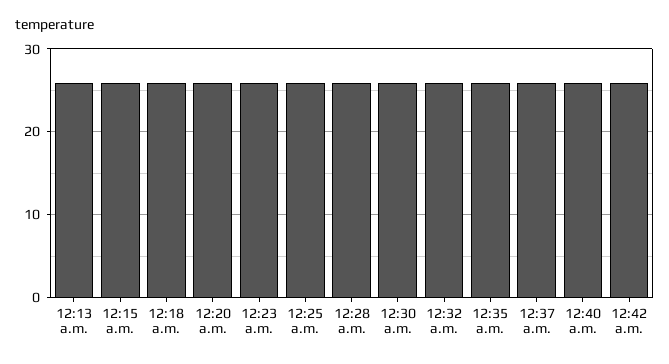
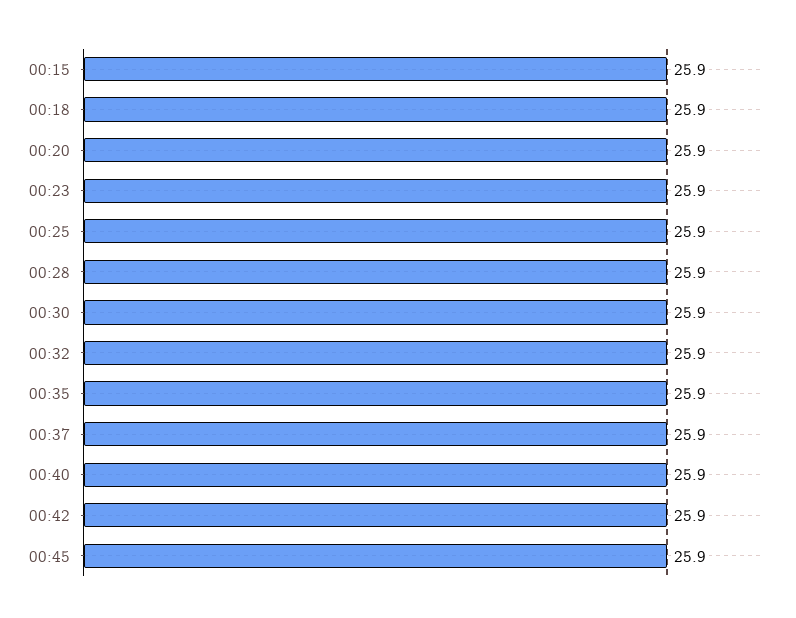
12:13 a.m.: 26 -> none
00:45: none -> 25.9

